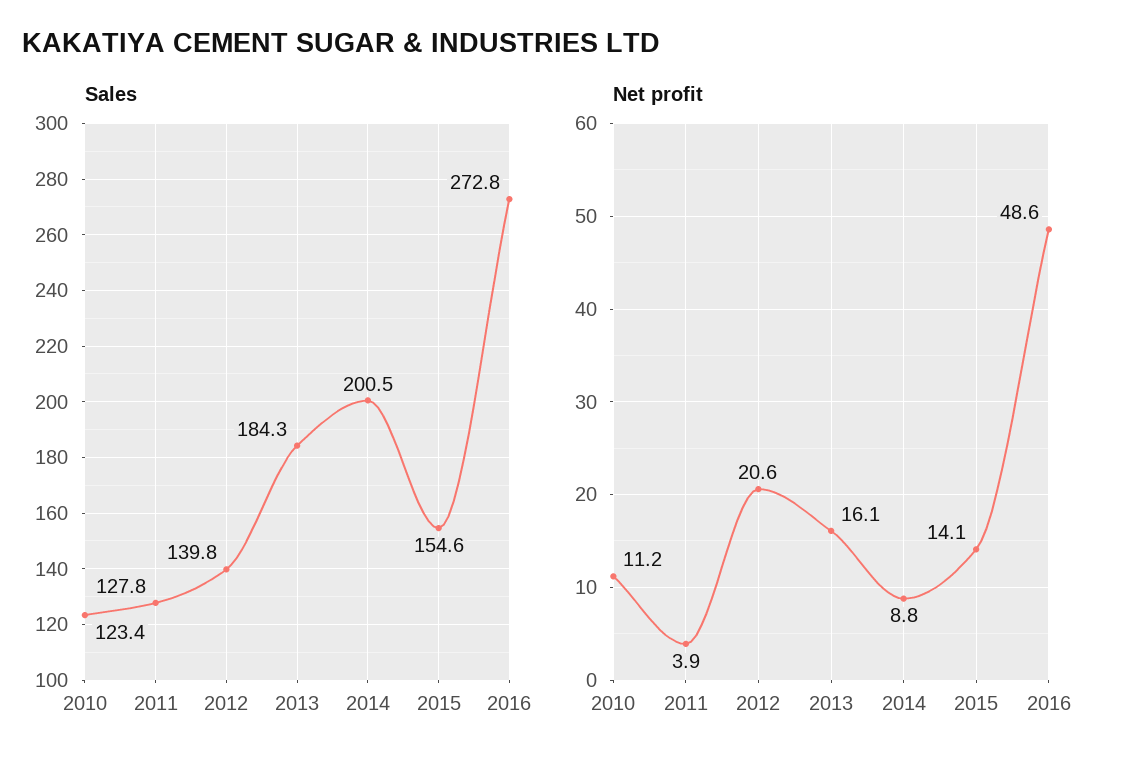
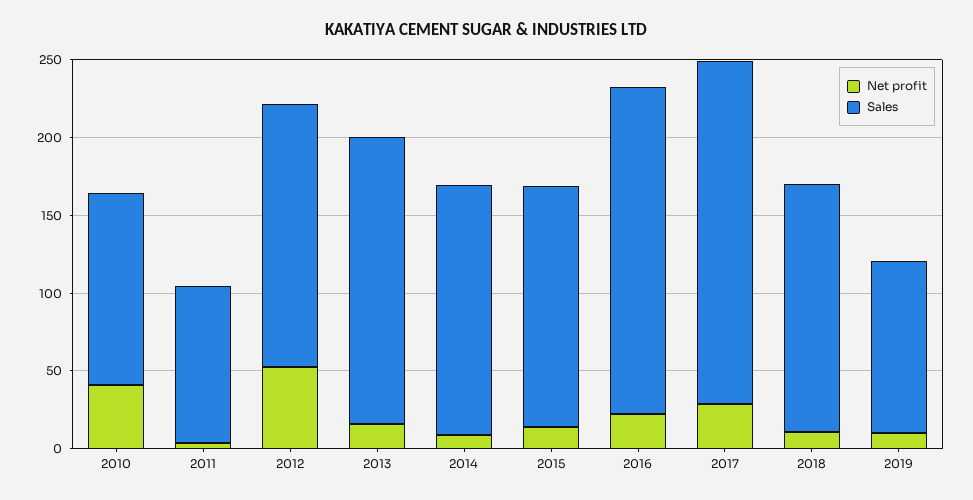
Sales, 2011: 127.8 -> 100
Sales, 2012: 139.8 -> 170
Sales, 2014: 200.5 -> 160
Sales, 2016: 272.8 -> 210
Net profit, 2010: 11.2 -> 40
Net profit, 2012: 20.6 -> 50
Net profit, 2016: 48.6 -> 20
Net profit, 2017: none -> 30
Sales, 2017: none -> 220
Net profit, 2018: none -> 10
Sales, 2018: none -> 160
Net profit, 2019: none -> 10
Sales, 2019: none -> 110

